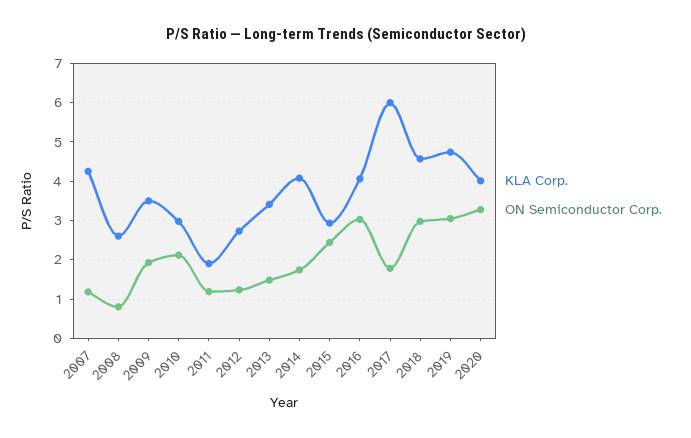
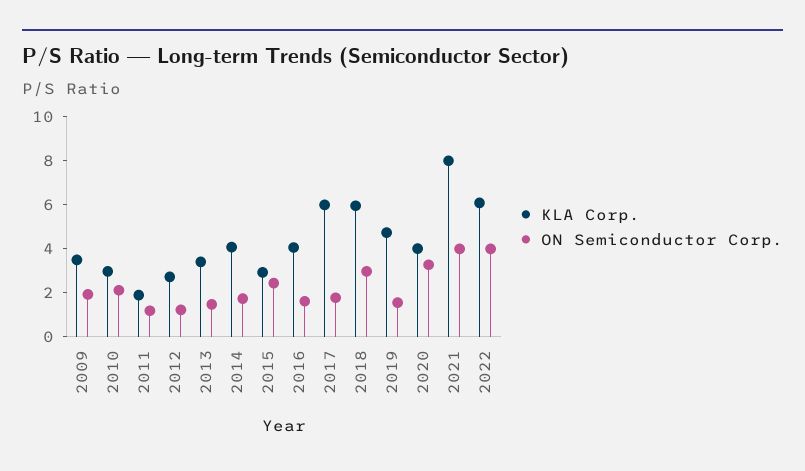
KLA Corp., 2007: 4.2 -> none
ON Semiconductor Corp., 2007: 1.2 -> none
KLA Corp., 2008: 2.6 -> none
ON Semiconductor Corp., 2008: 0.8 -> none
ON Semiconductor Corp., 2016: 3 -> 1.5
KLA Corp., 2018: 4.6 -> 6
ON Semiconductor Corp., 2019: 3 -> 1.5
KLA Corp., 2021: none -> 8
ON Semiconductor Corp., 2021: none -> 4
KLA Corp., 2022: none -> 6
ON Semiconductor Corp., 2022: none -> 4

